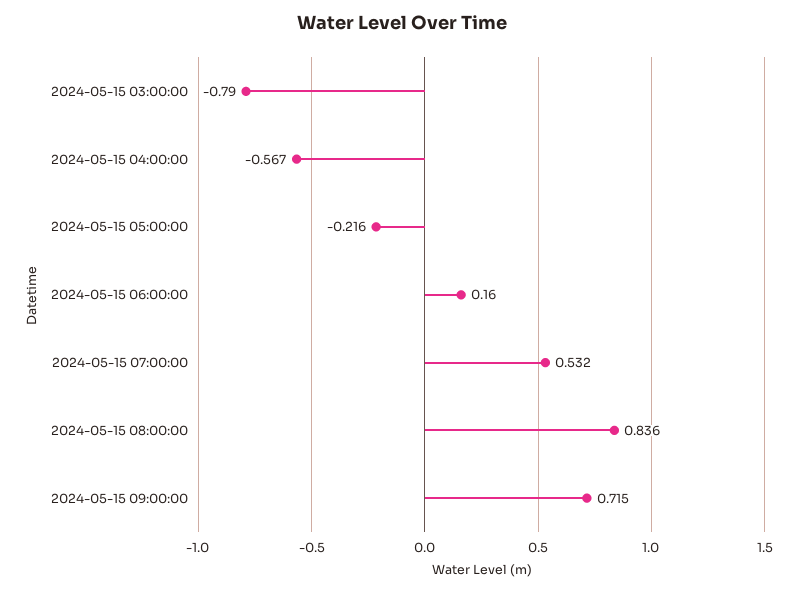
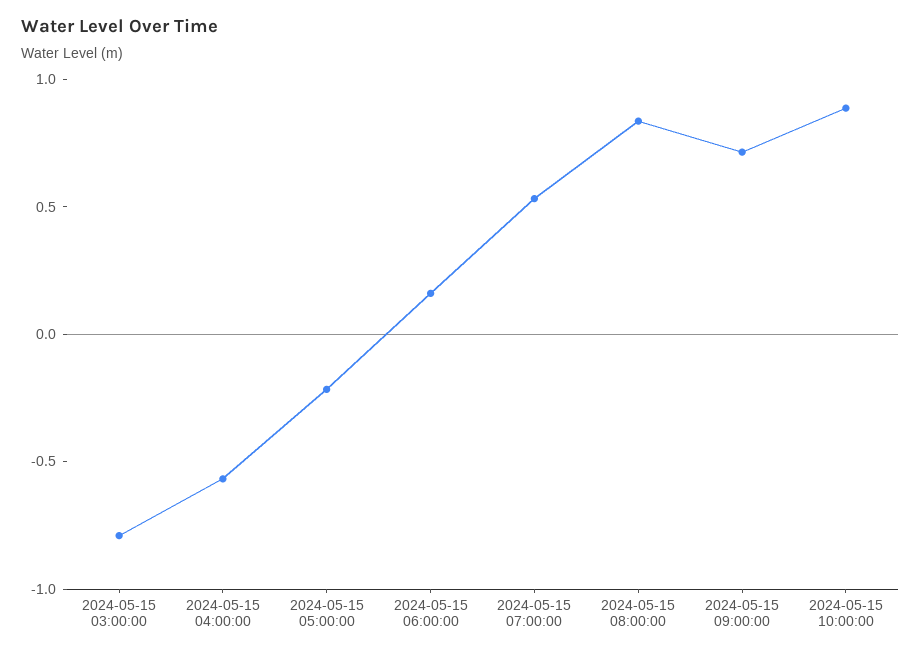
2024-05-15 10:00:00: none -> 0.9

